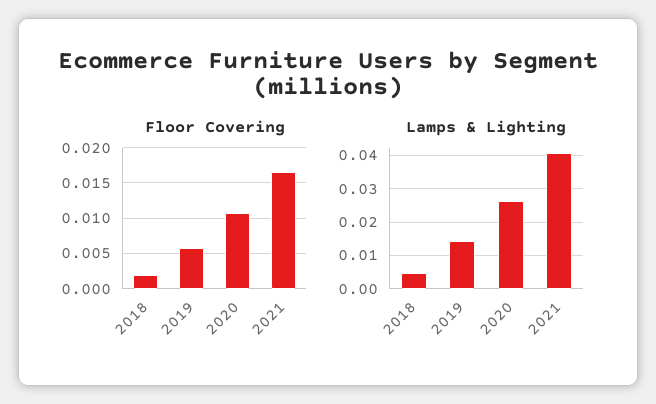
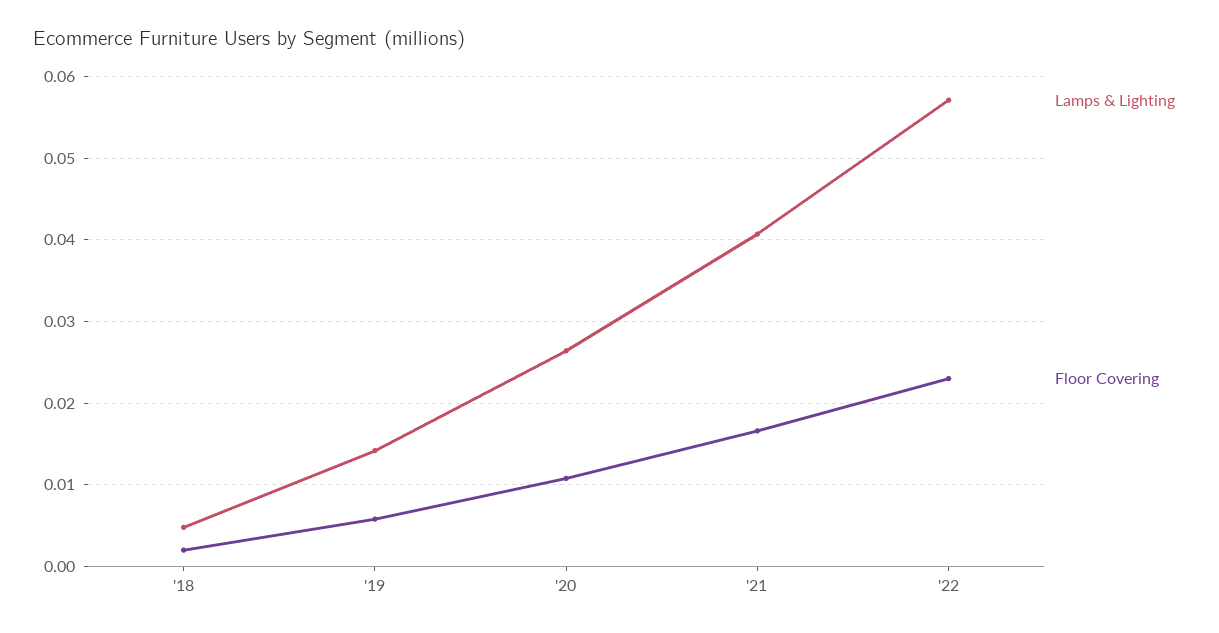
Lamps & Lighting, '22: none -> 0.057
Floor Covering, '22: none -> 0.023

